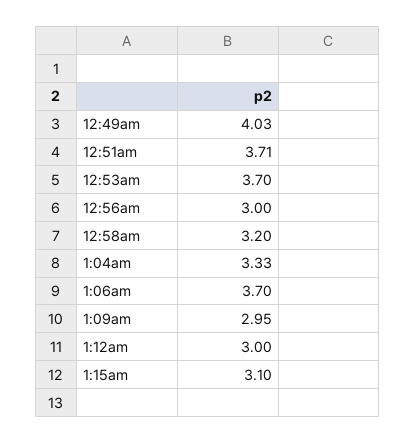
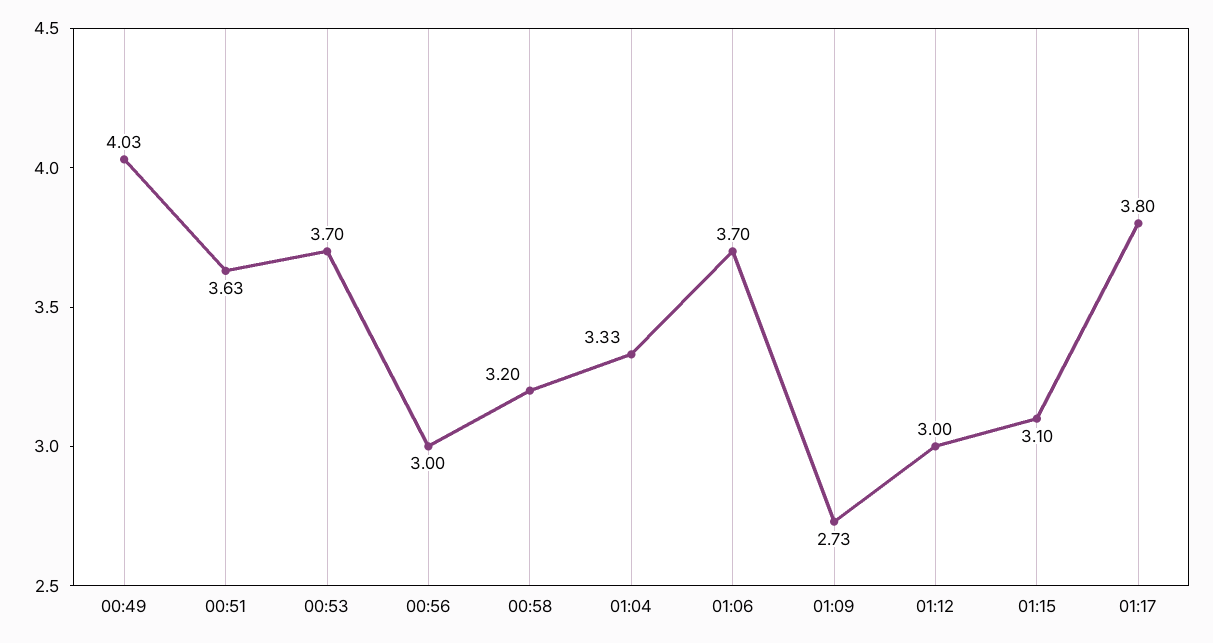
12:51am: 3.71 -> 3.63
1:09am: 2.95 -> 2.73
01:17: none -> 3.8

